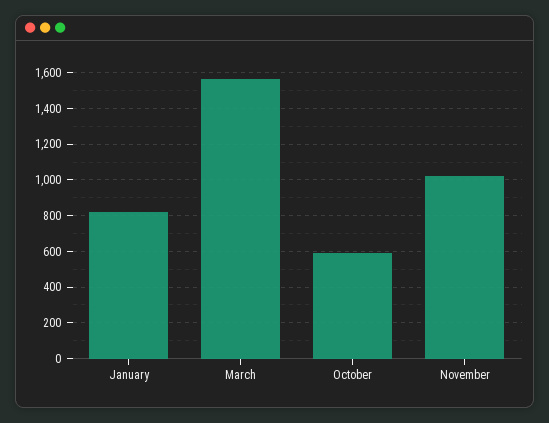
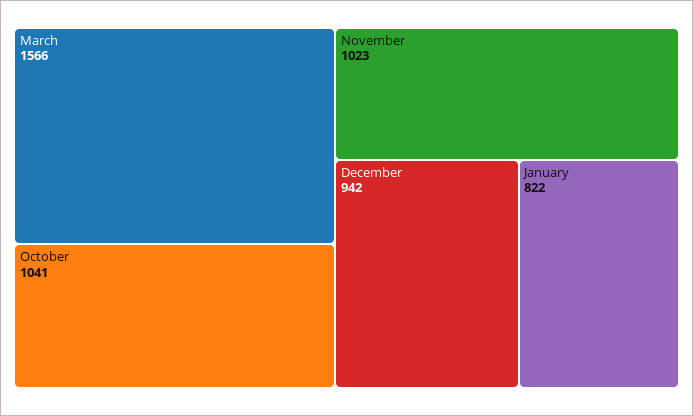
October: 600 -> 1041
December: none -> 942

